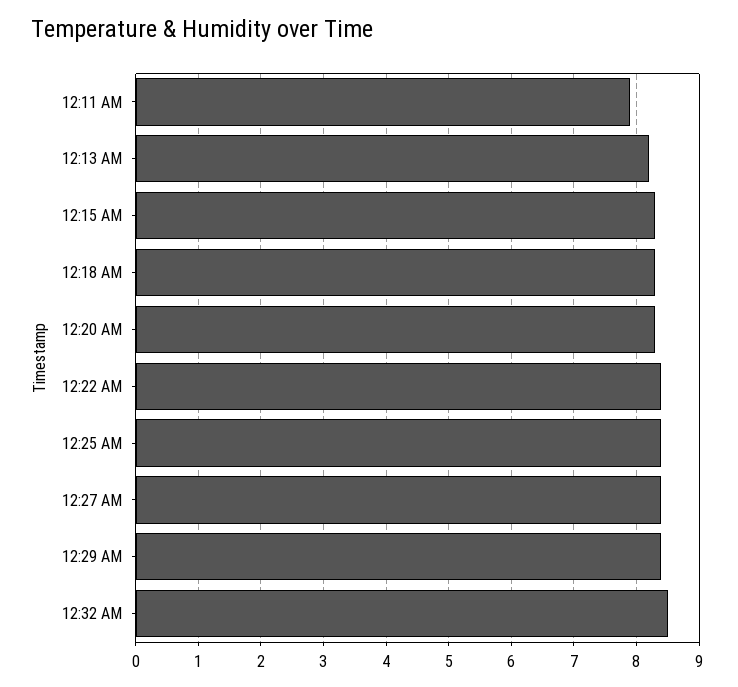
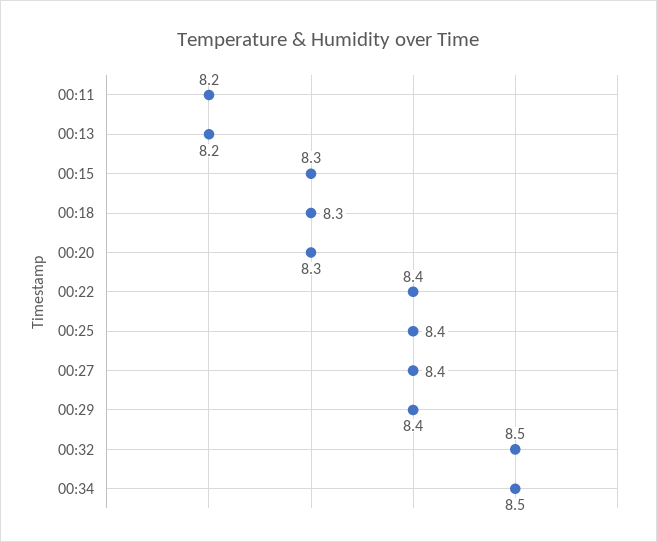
12:11 AM: 7.9 -> 8.2
00:34: none -> 8.5

